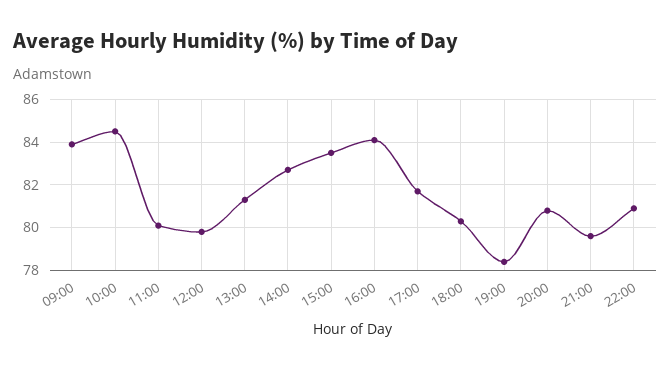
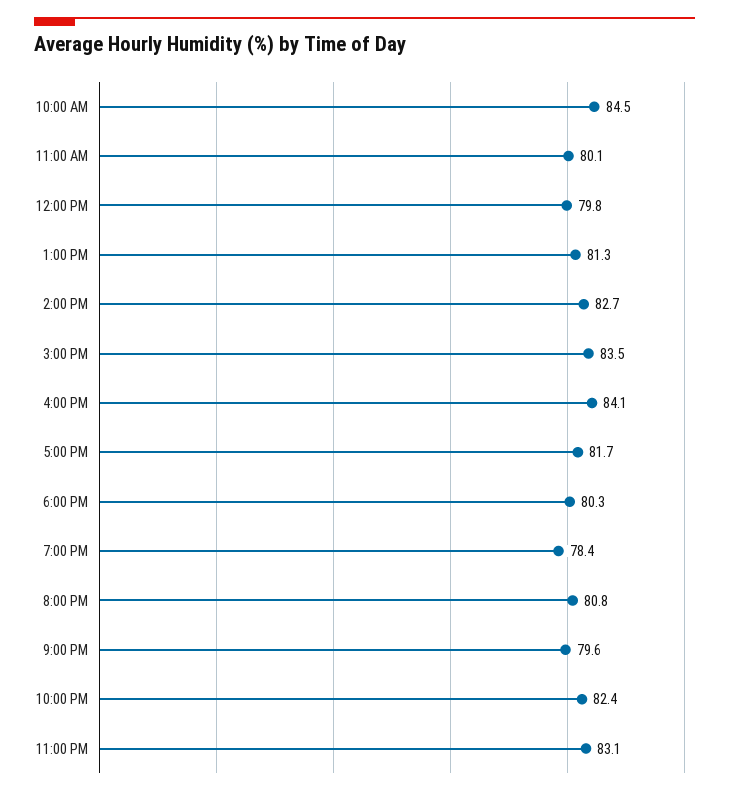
09:00: 84 -> none
22:00: 81 -> 82.4
11:00 PM: none -> 83.1

